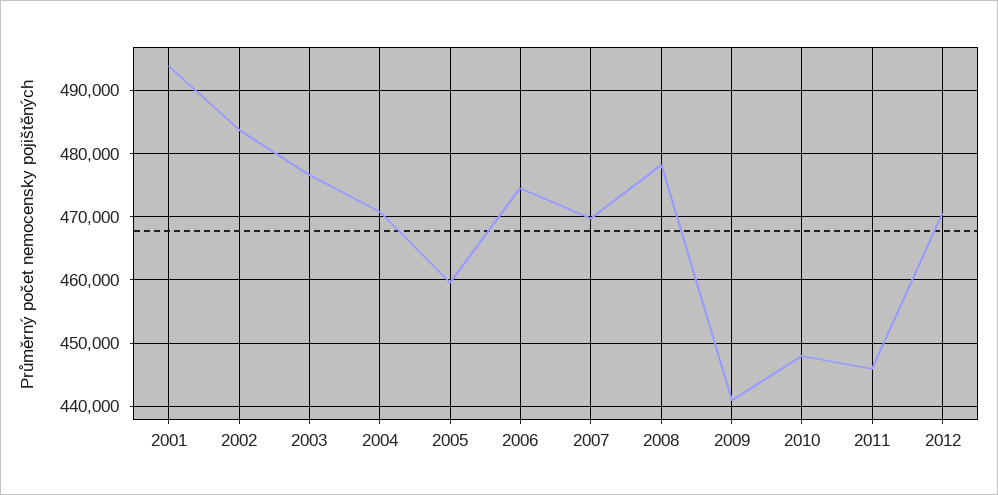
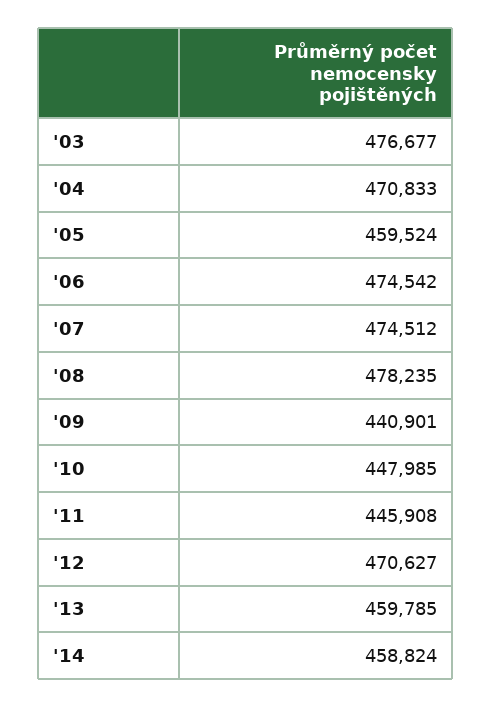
2001: 494000 -> none
2002: 484000 -> none
2007: 470000 -> 474512
'13: none -> 459785
'14: none -> 458824

